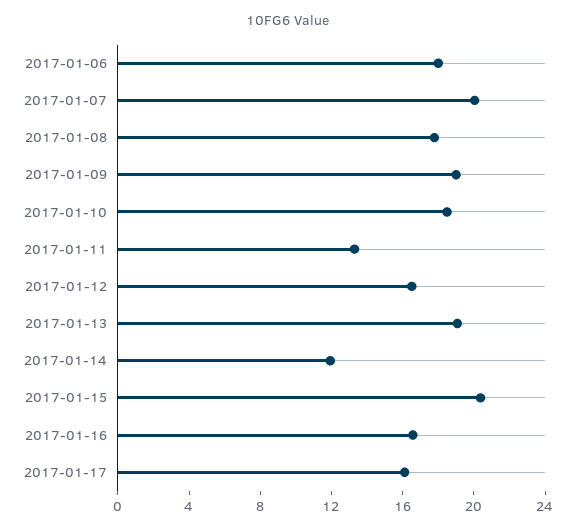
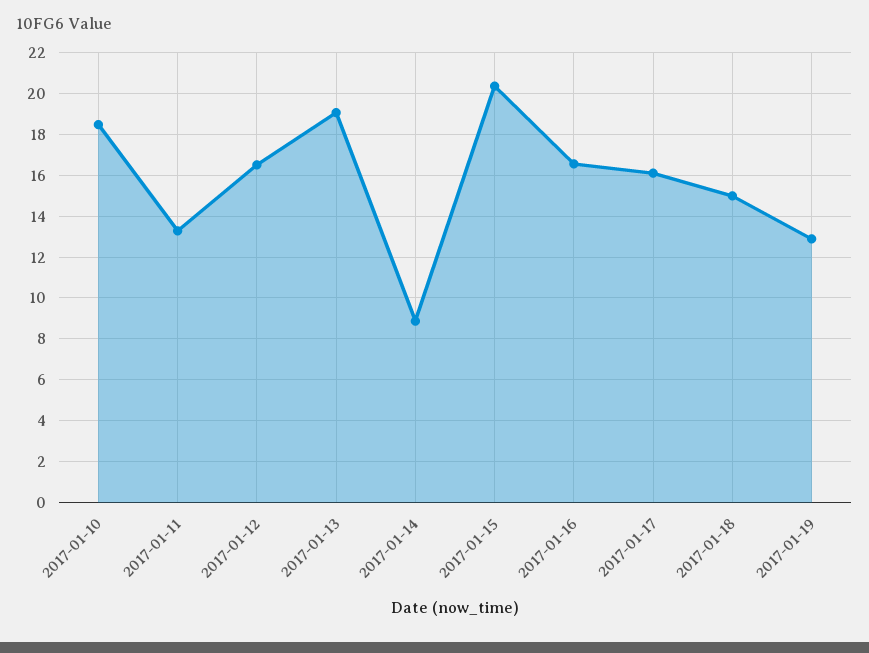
2017-01-06: 18 -> none
2017-01-07: 20 -> none
2017-01-08: 18 -> none
2017-01-09: 19 -> none
2017-01-14: 12 -> 9
2017-01-18: none -> 15
2017-01-19: none -> 13

